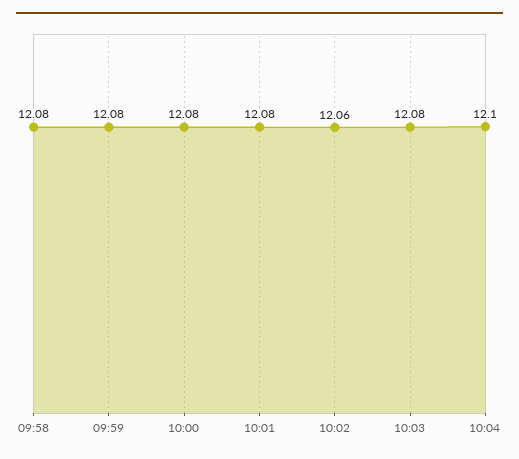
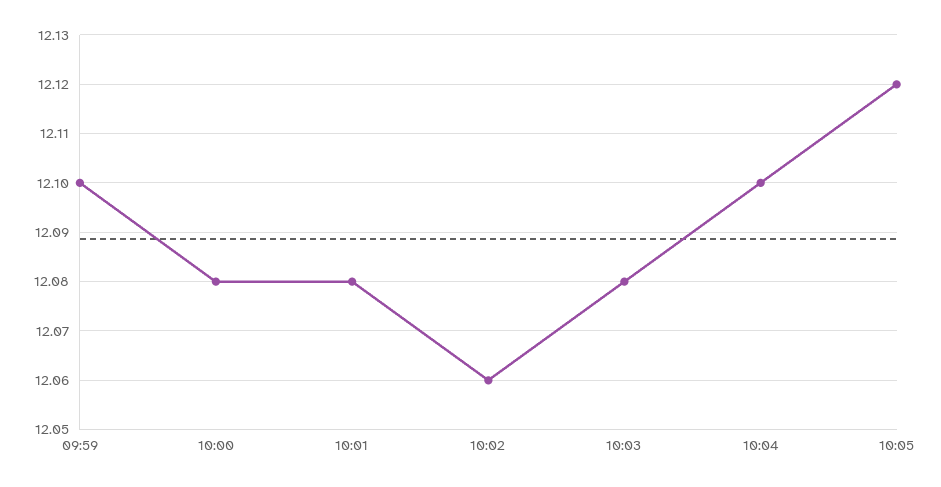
09:58: 12.08 -> none
09:59: 12.08 -> 12.1
10:05: none -> 12.12

